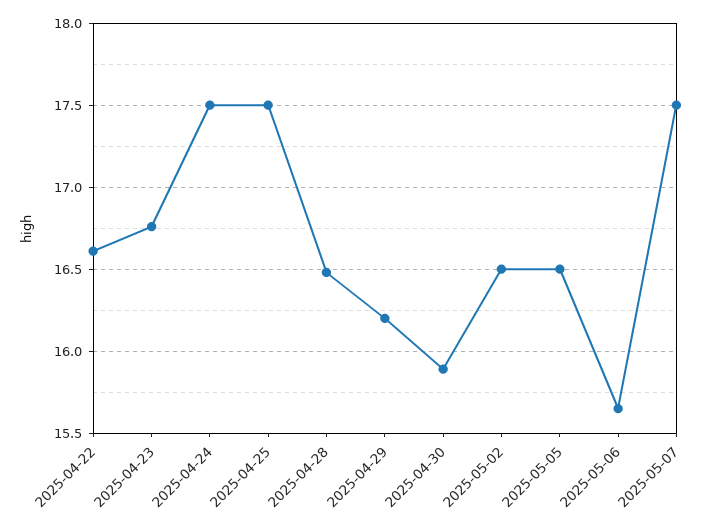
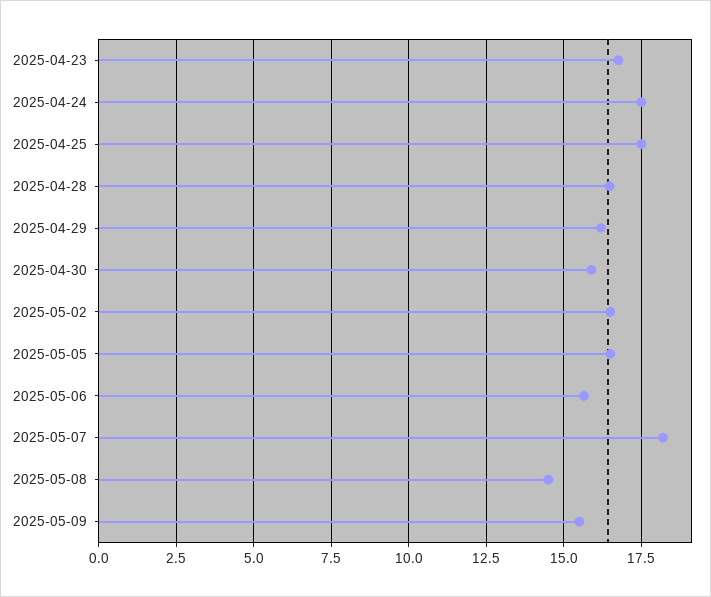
2025-04-22: 16.6 -> none
2025-05-07: 17.5 -> 18.25
2025-05-08: none -> 14.5
2025-05-09: none -> 15.5

